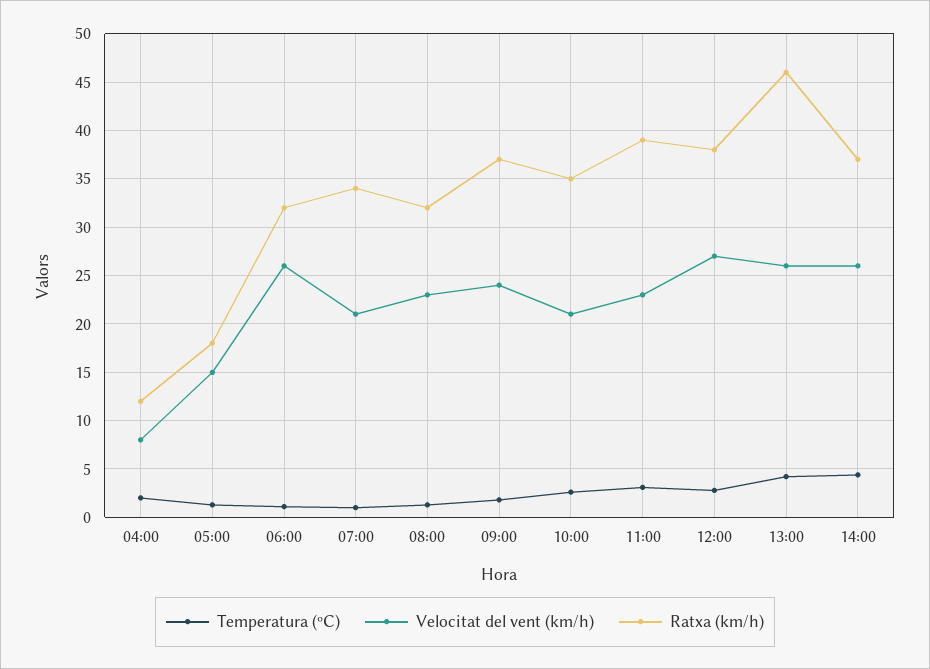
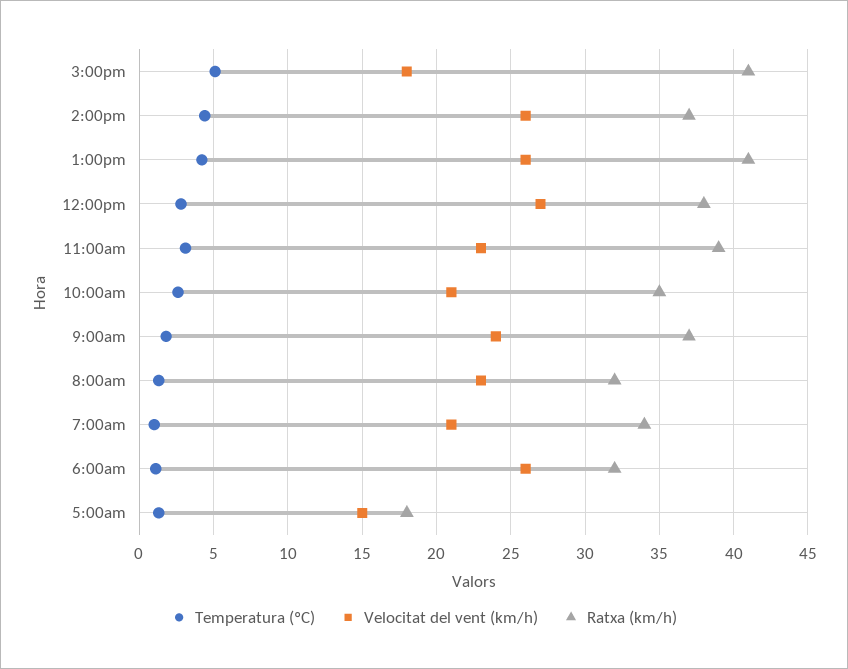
Temperatura (ºC), 04:00: 2 -> none
Velocitat del vent (km/h), 04:00: 8 -> none
Ratxa (km/h), 04:00: 12 -> none
Ratxa (km/h), 13:00: 46 -> 41
Temperatura (ºC), 3:00pm: none -> 5
Velocitat del vent (km/h), 3:00pm: none -> 18
Ratxa (km/h), 3:00pm: none -> 41

